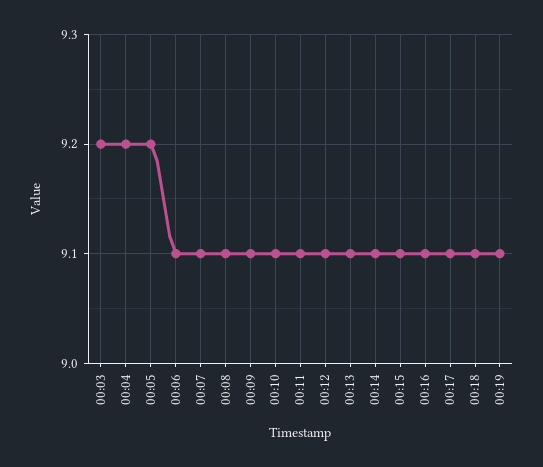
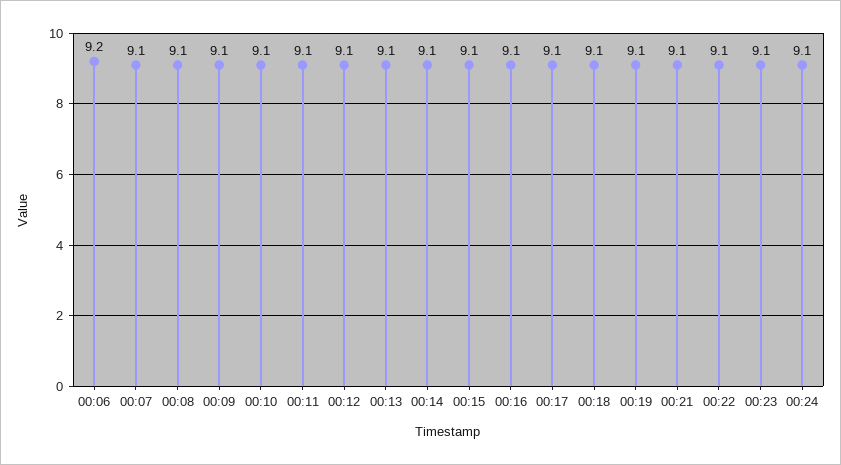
00:03: 9.2 -> none
00:04: 9.2 -> none
00:05: 9.2 -> none
00:06: 9.1 -> 9.2
00:21: none -> 9.1
00:22: none -> 9.1
00:23: none -> 9.1
00:24: none -> 9.1

